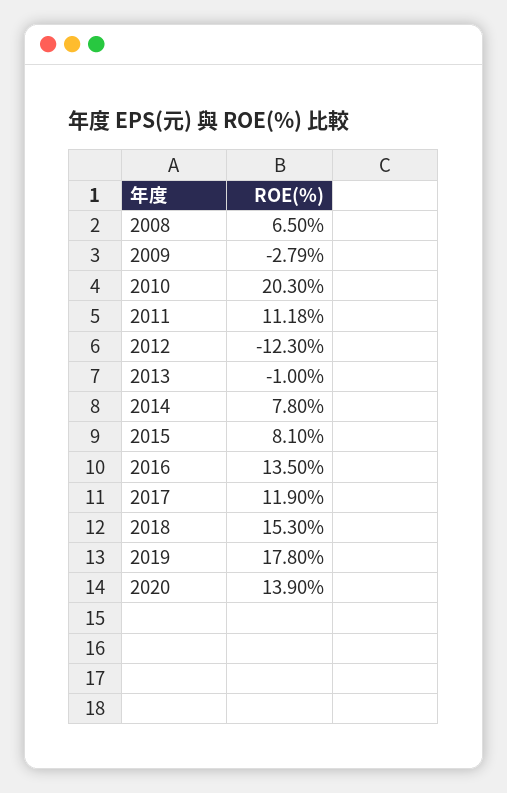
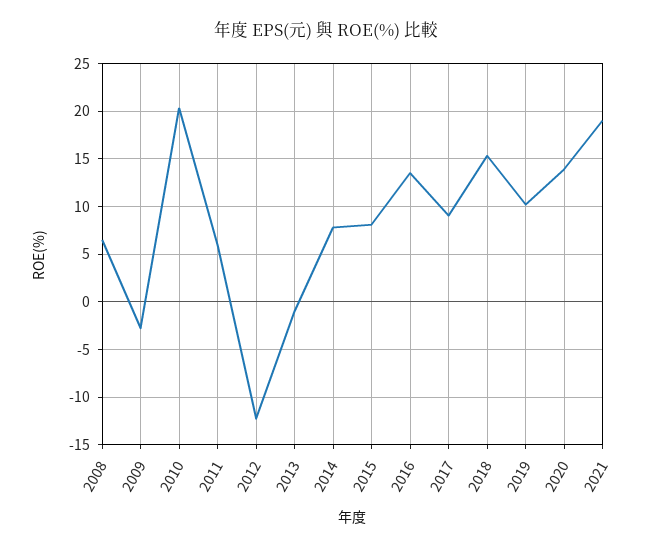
2011: 11.18 -> 6
2017: 11.9 -> 9
2019: 17.8 -> 10
2021: none -> 19

